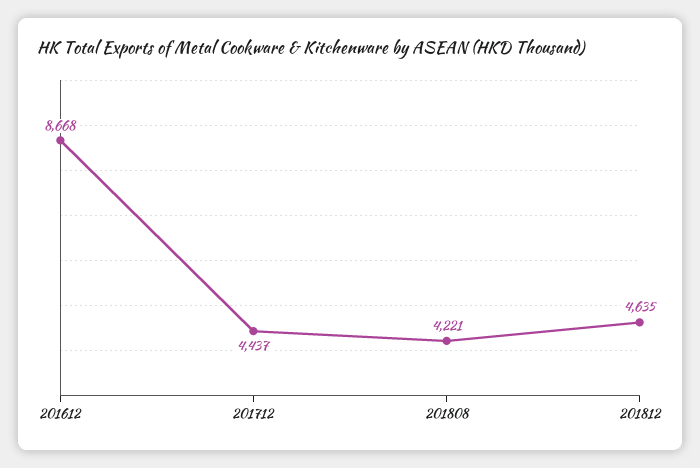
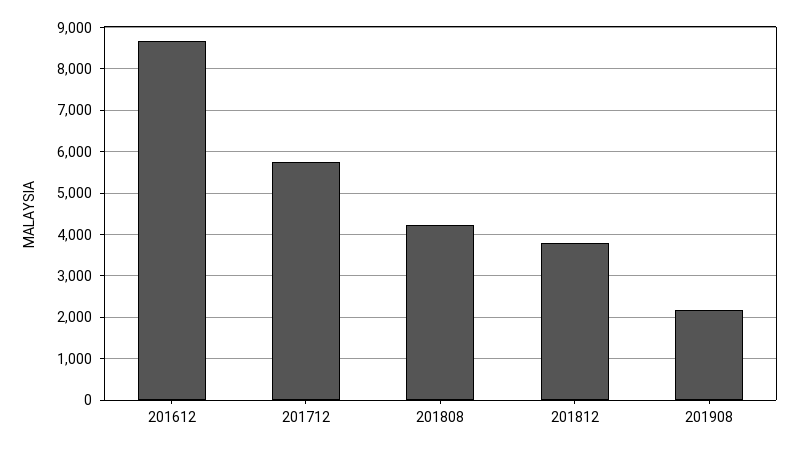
201712: 4437 -> 5800
201812: 4635 -> 3800
201908: none -> 2200

